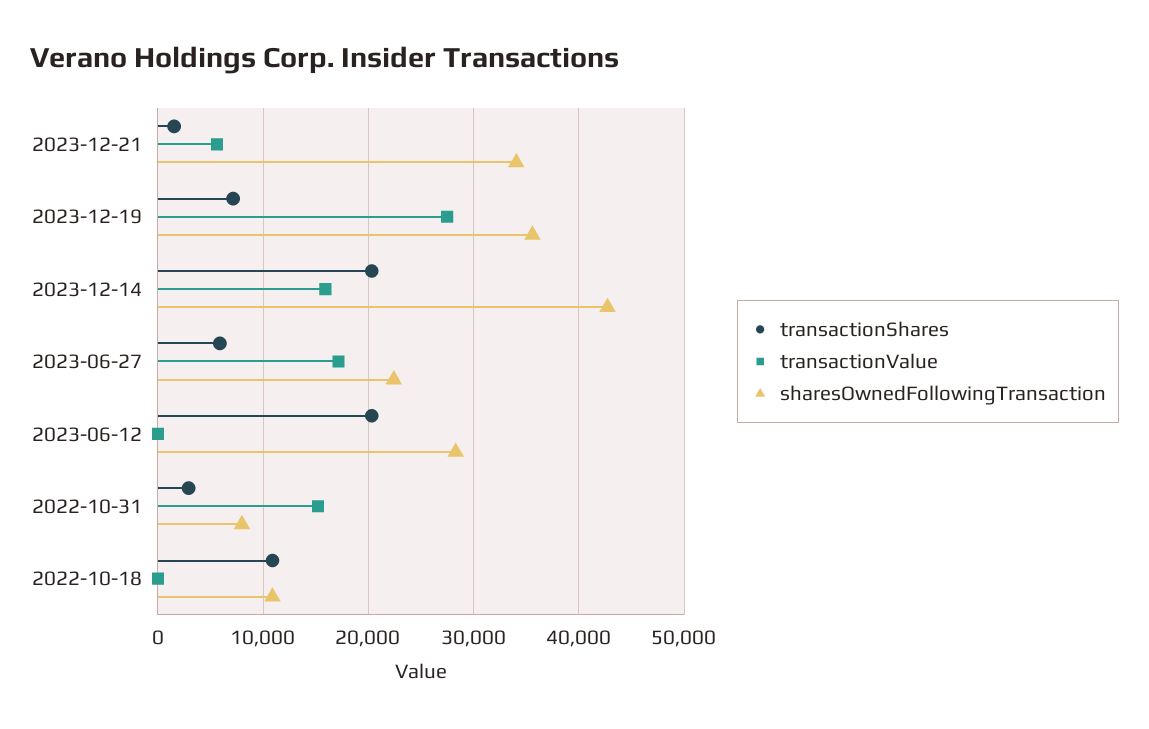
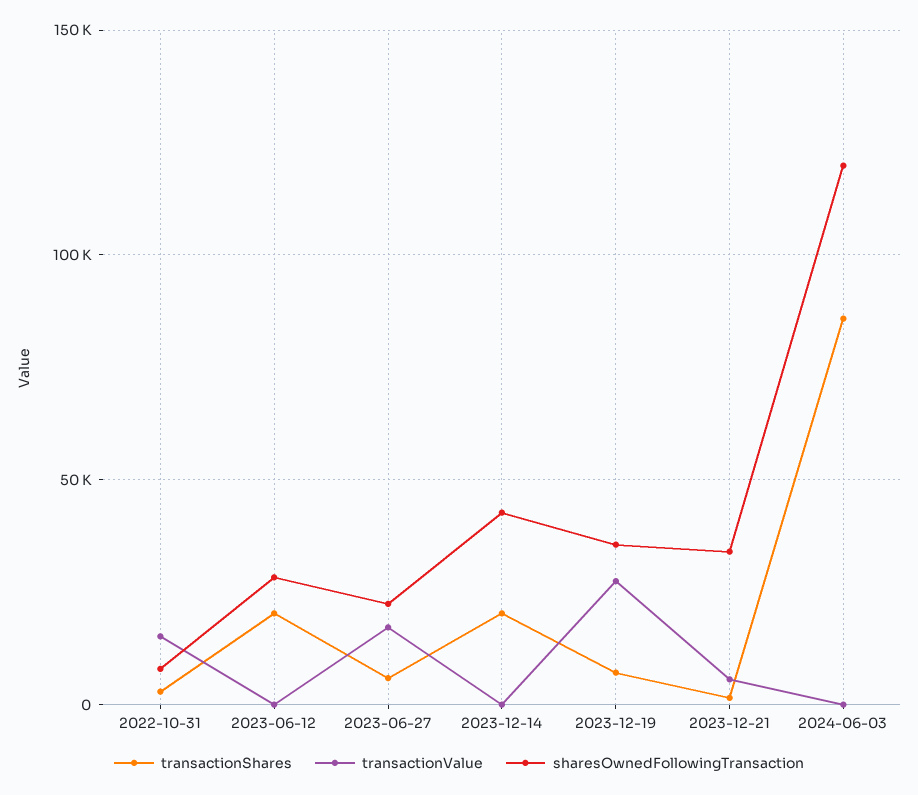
transactionValue, 2023-12-14: 16000 -> 0
transactionShares, 2022-10-18: 11000 -> none
transactionValue, 2022-10-18: 0 -> none
sharesOwnedFollowingTransaction, 2022-10-18: 11000 -> none
transactionShares, 2024-06-03: none -> 85000
transactionValue, 2024-06-03: none -> 0
sharesOwnedFollowingTransaction, 2024-06-03: none -> 120000

